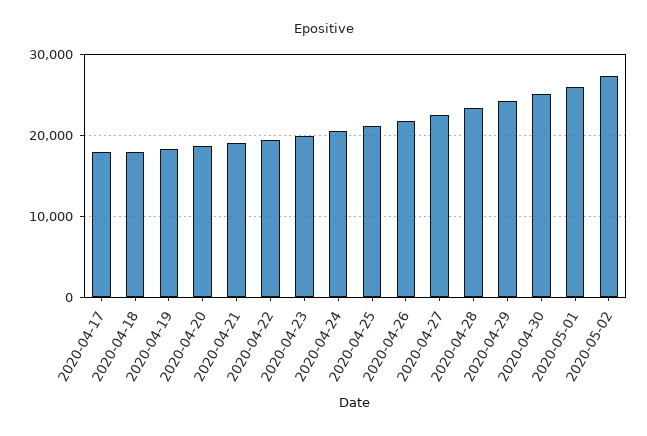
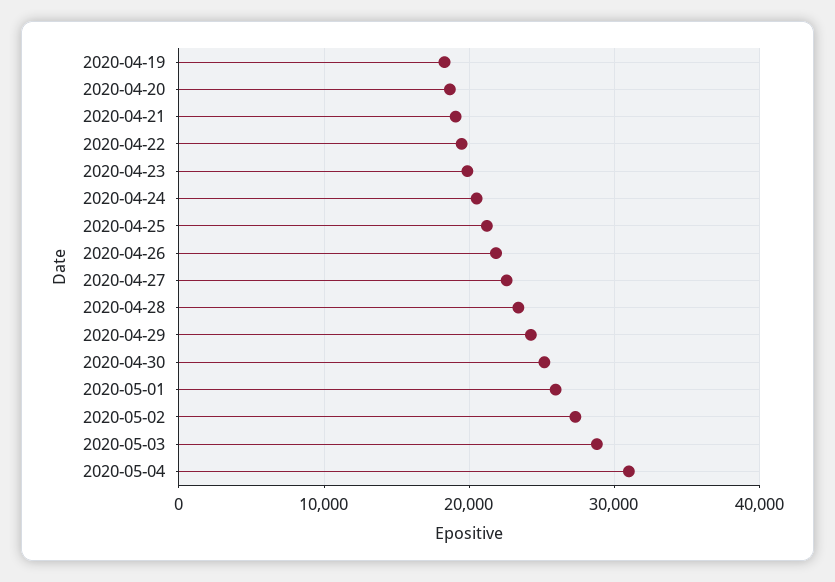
2020-04-17: 18000 -> none
2020-04-18: 18000 -> none
2020-05-03: none -> 29000
2020-05-04: none -> 31000

